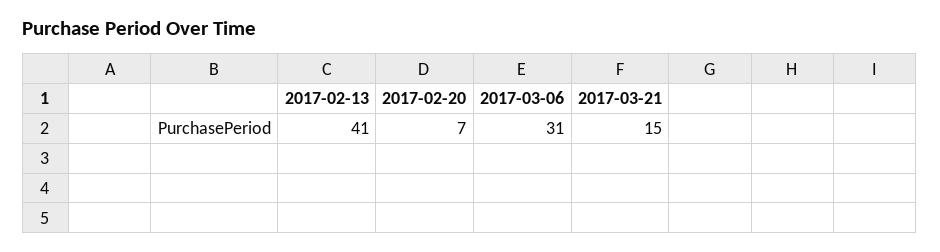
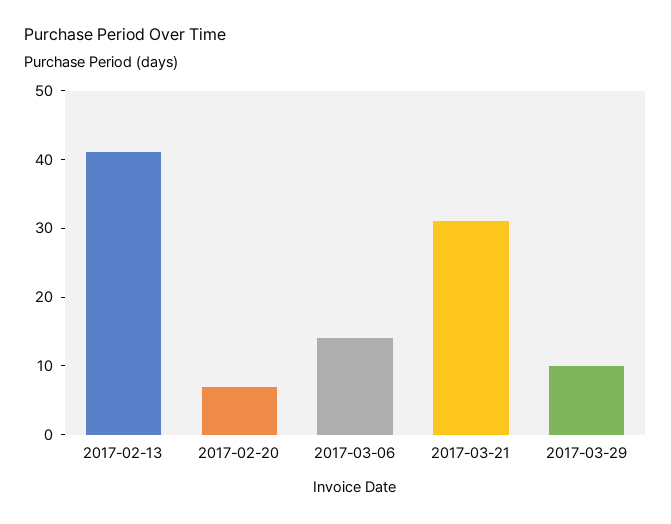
2017-03-06: 31 -> 15
2017-03-21: 15 -> 30
2017-03-29: none -> 10

